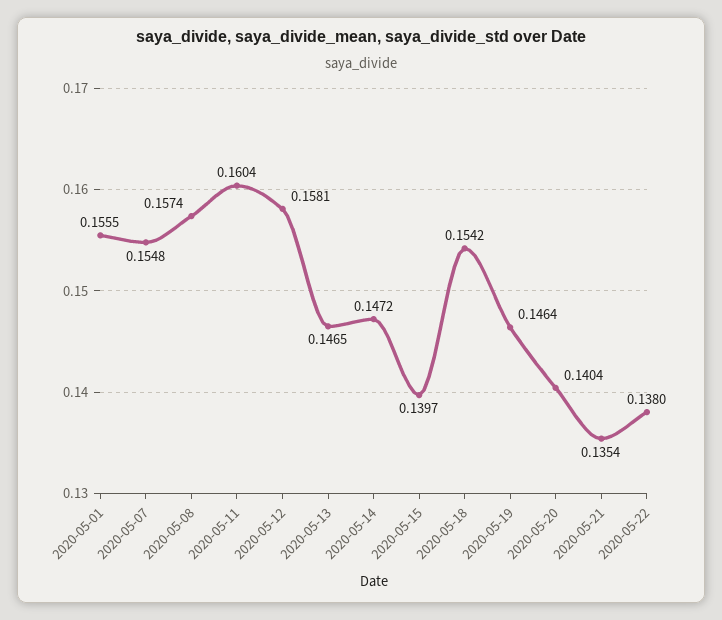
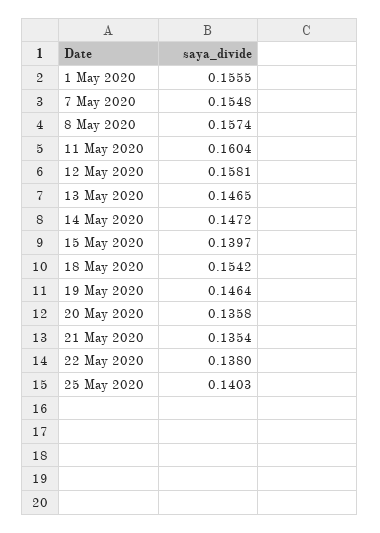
2020-05-20: 0.1404 -> 0.1358
25 May 2020: none -> 0.1403

